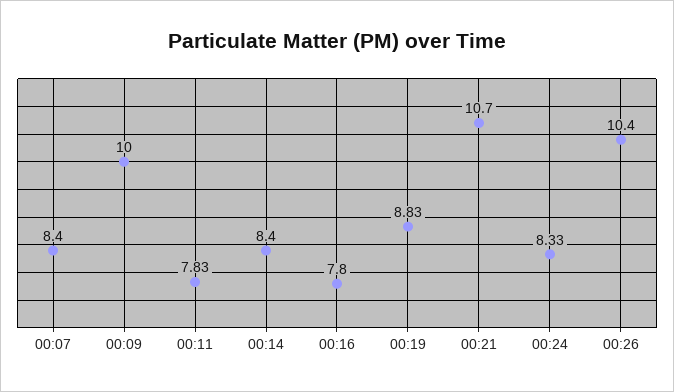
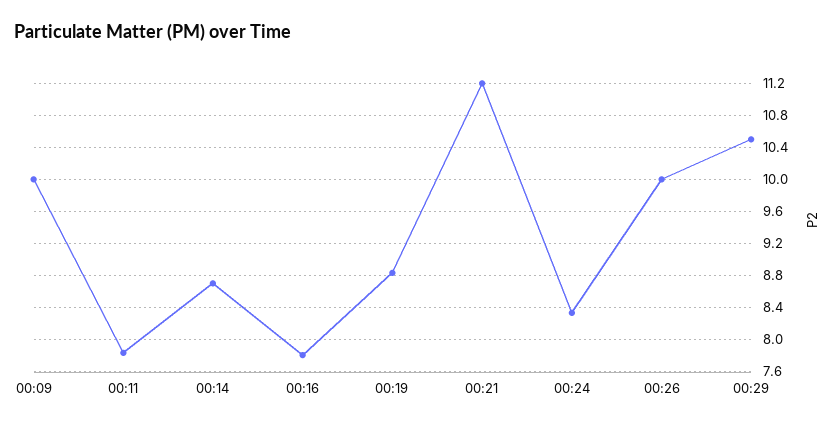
00:07: 8.4 -> none
00:14: 8.4 -> 8.7
00:21: 10.7 -> 11.2
00:26: 10.4 -> 10
00:29: none -> 10.5

